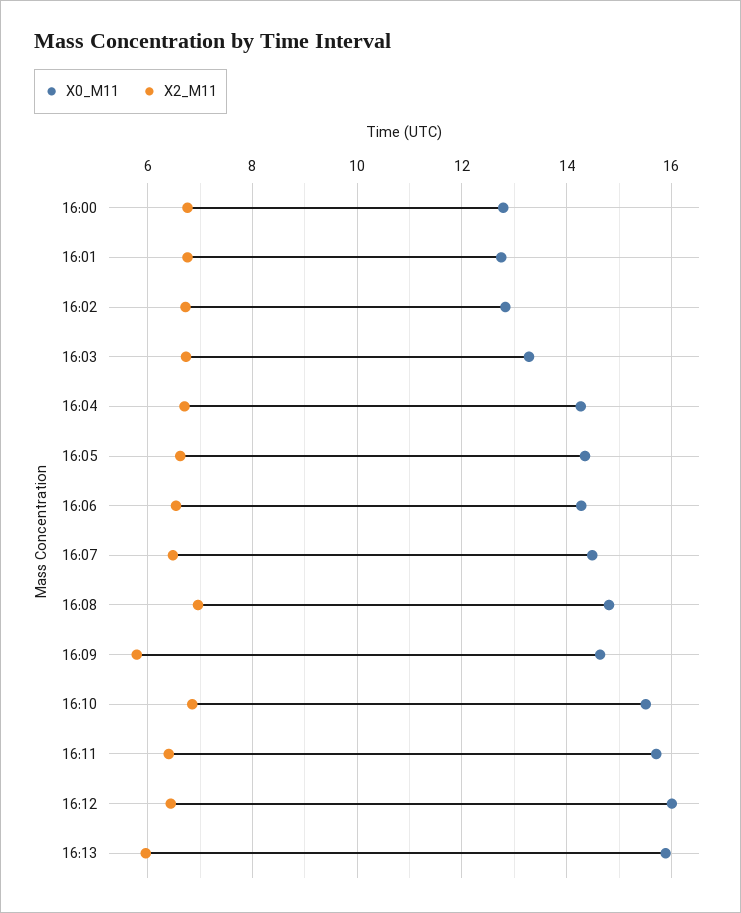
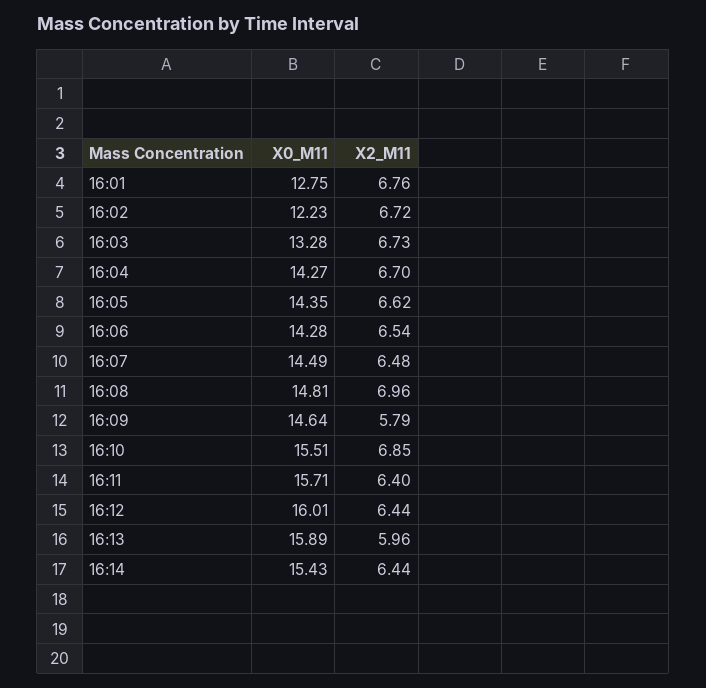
X0_M11, 16:00: 12.8 -> none
X2_M11, 16:00: 6.8 -> none
X0_M11, 16:02: 12.8 -> 12.23
X0_M11, 16:14: none -> 15.43
X2_M11, 16:14: none -> 6.44

